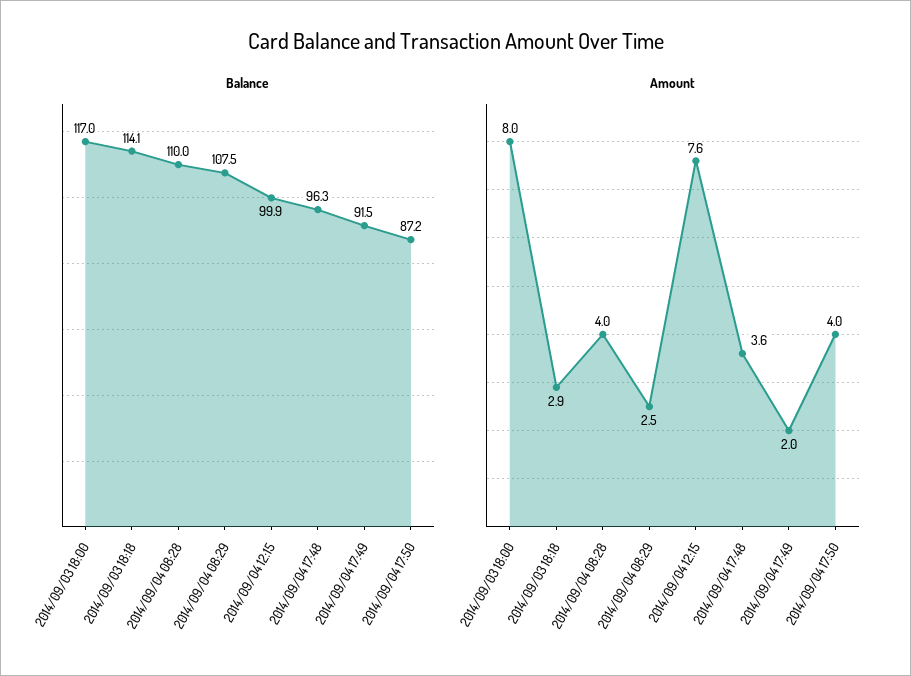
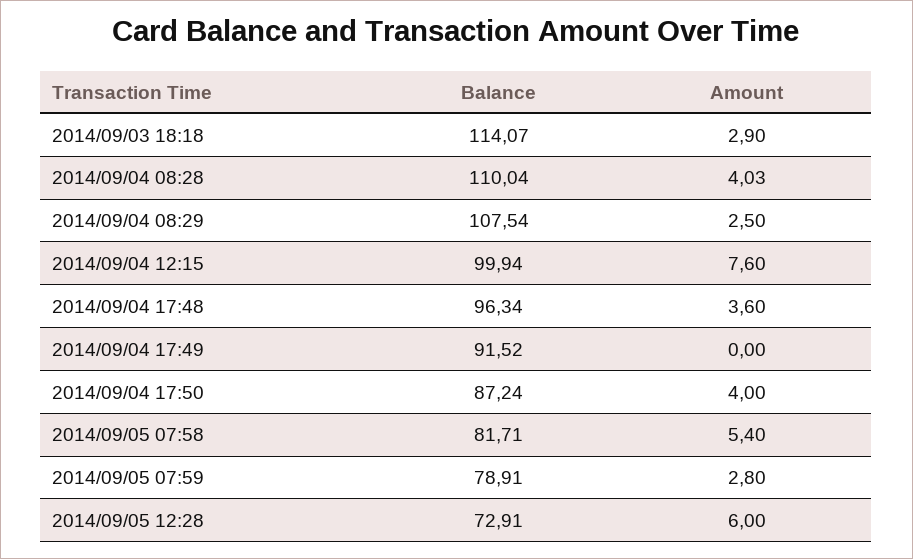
Balance, 2014/09/03 18:00: 117 -> none
Amount, 2014/09/03 18:00: 8 -> none
Amount, 2014/09/04 17:49: 2 -> 0
Balance, 2014/09/05 07:58: none -> 81.71
Amount, 2014/09/05 07:58: none -> 5.4
Balance, 2014/09/05 07:59: none -> 78.91
Amount, 2014/09/05 07:59: none -> 2.8
Balance, 2014/09/05 12:28: none -> 72.91
Amount, 2014/09/05 12:28: none -> 6

